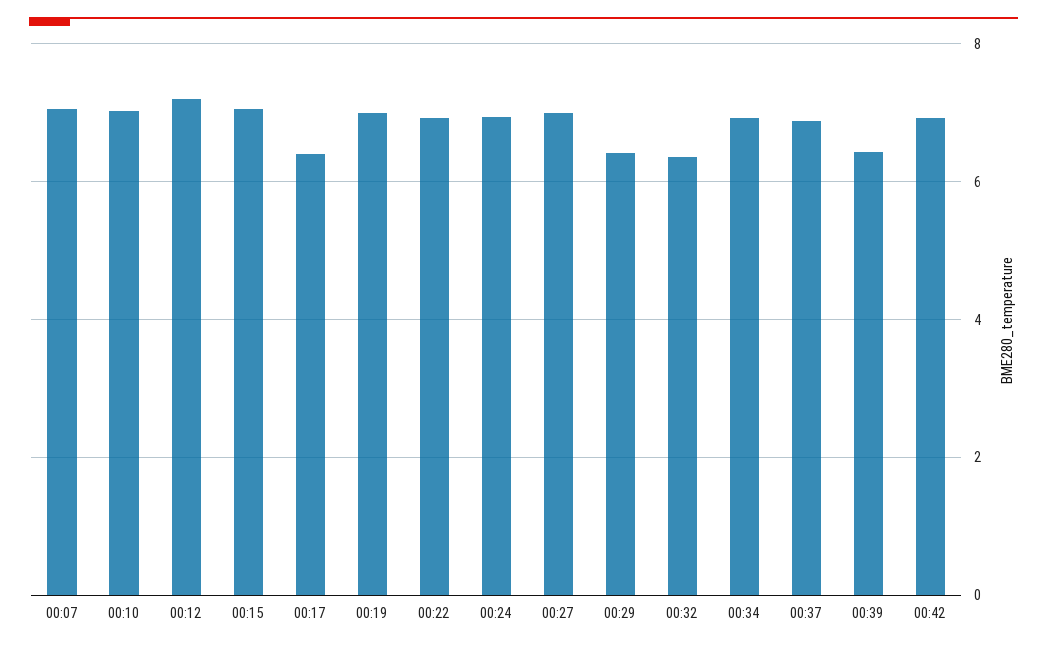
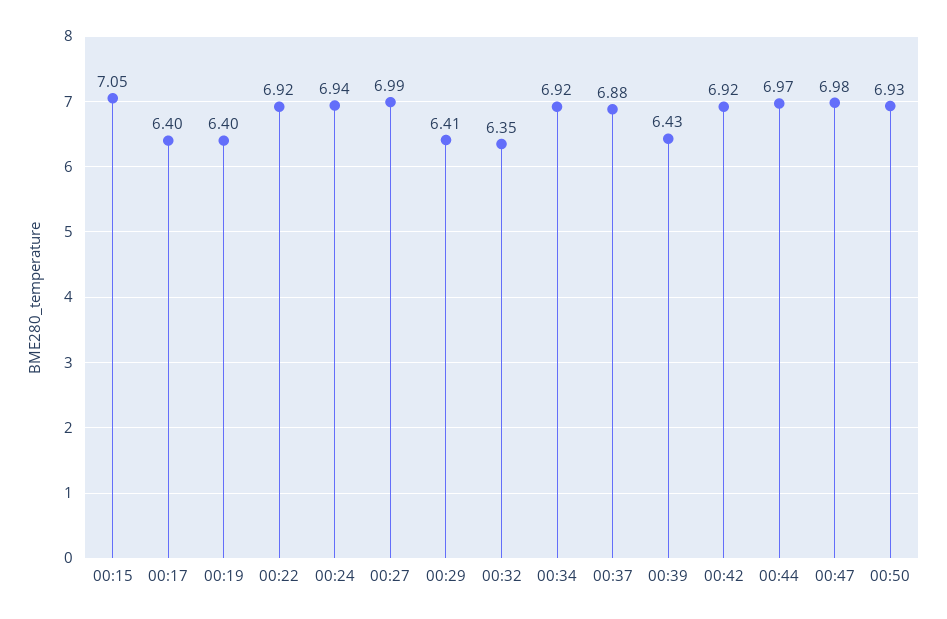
00:07: 7 -> none
00:10: 7 -> none
00:12: 7.2 -> none
00:19: 7 -> 6.4
00:44: none -> 6.97
00:47: none -> 6.98
00:50: none -> 6.93

